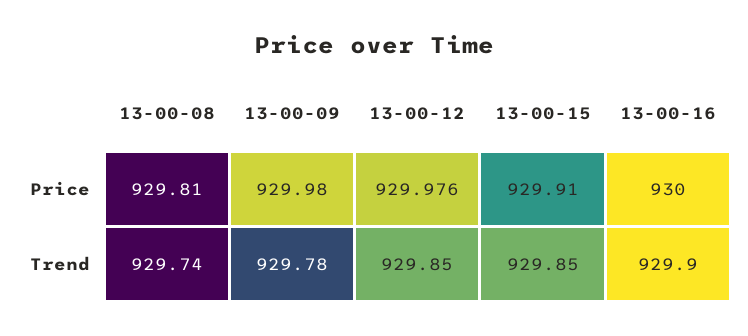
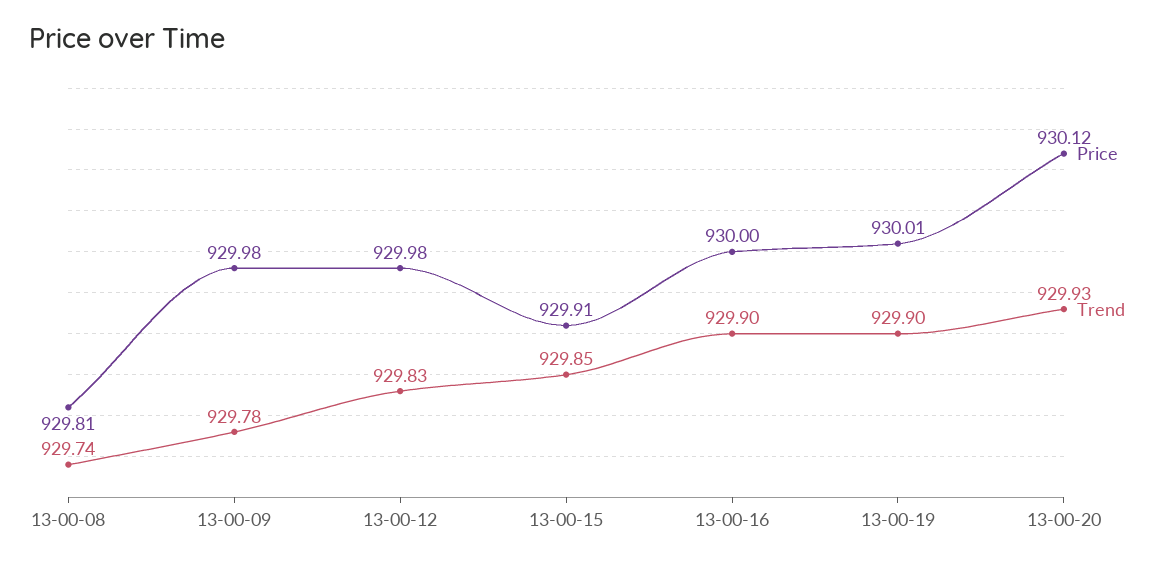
Trend, 13-00-12: 929.85 -> 929.83
Price, 13-00-19: none -> 930.01
Trend, 13-00-19: none -> 929.9
Price, 13-00-20: none -> 930.12
Trend, 13-00-20: none -> 929.93

